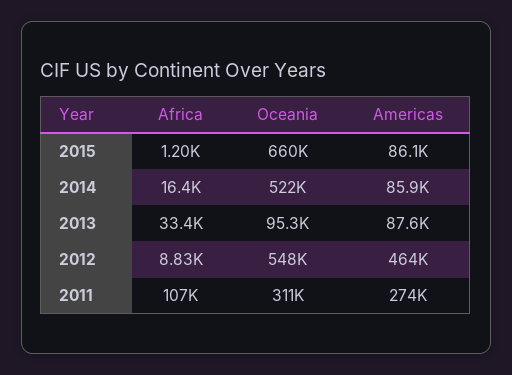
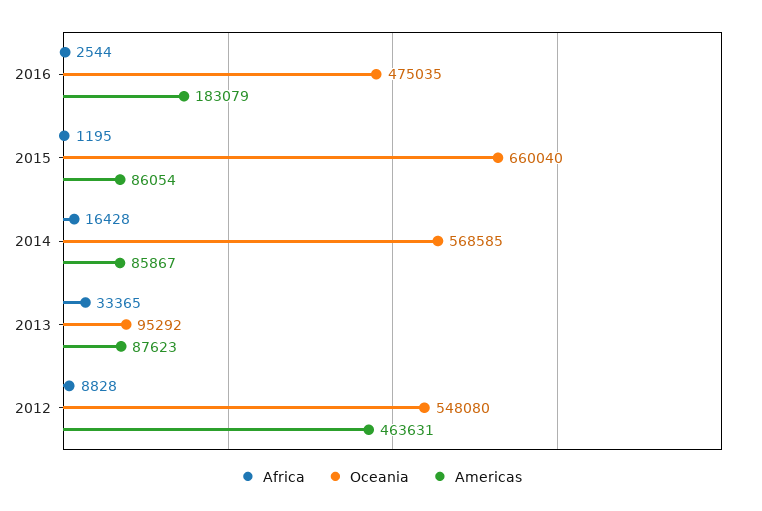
Oceania, 2014: 522000 -> 568585
Africa, 2011: 107000 -> none
Oceania, 2011: 311000 -> none
Americas, 2011: 274000 -> none
Africa, 2016: none -> 2544
Oceania, 2016: none -> 475035
Americas, 2016: none -> 183079

